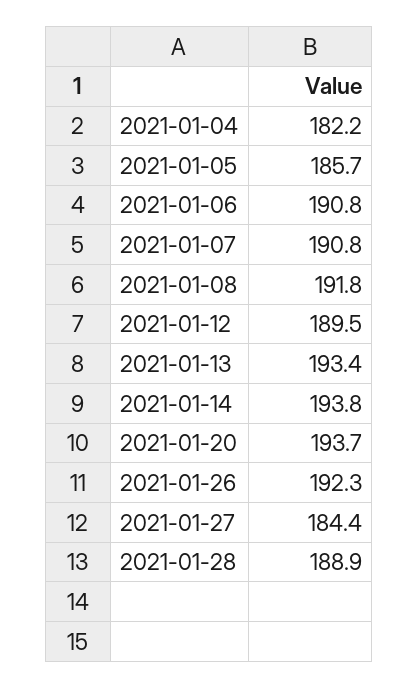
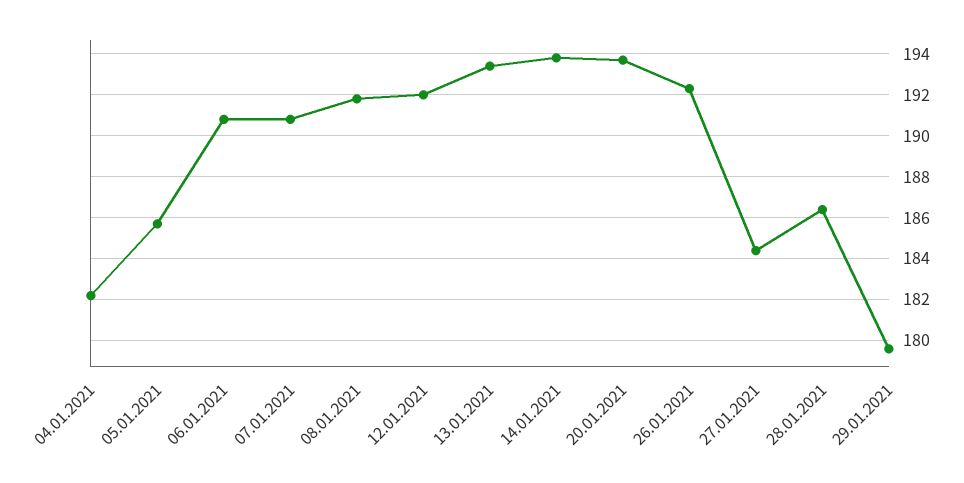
2021-01-12: 189.5 -> 192
2021-01-28: 188.9 -> 186.5
29.01.2021: none -> 179.5

